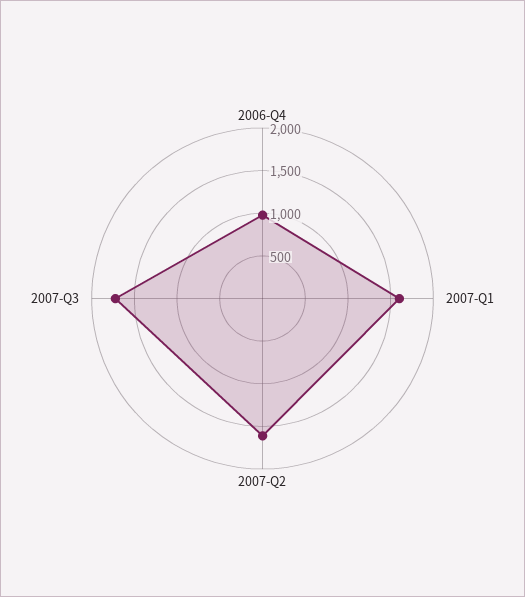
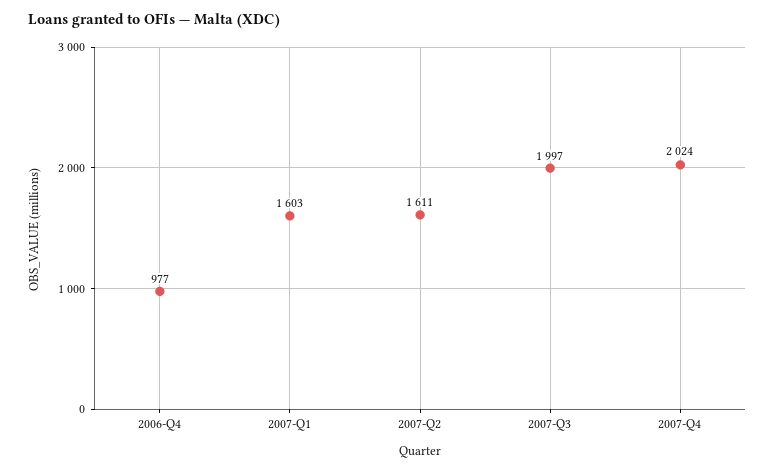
2007-Q3: 1700 -> 1997
2007-Q4: none -> 2024

